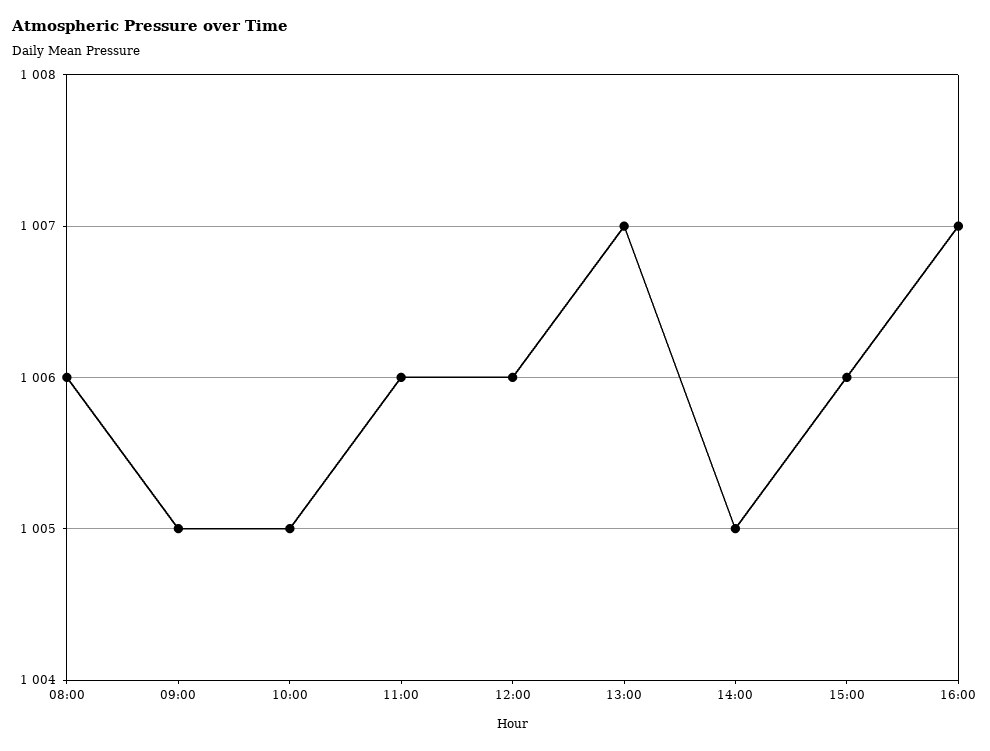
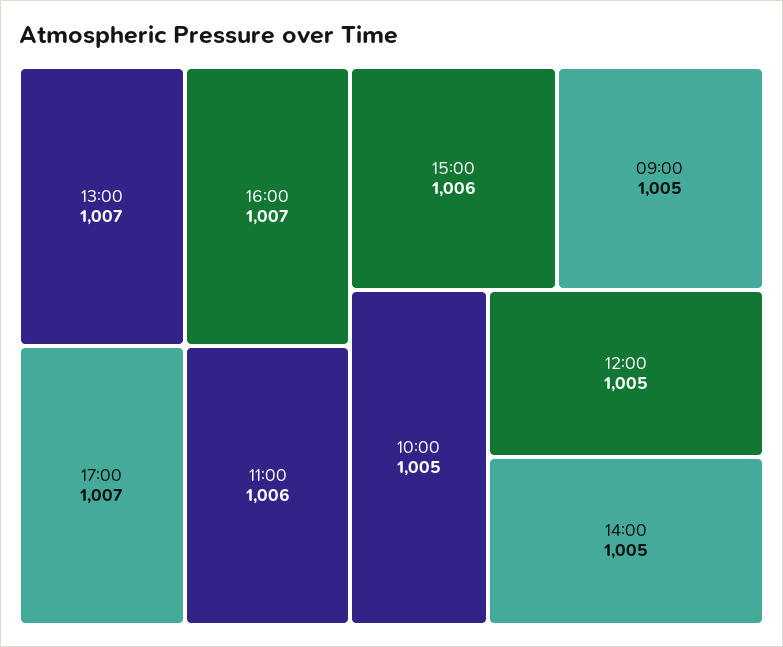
08:00: 1006 -> none
12:00: 1006 -> 1005
17:00: none -> 1007

